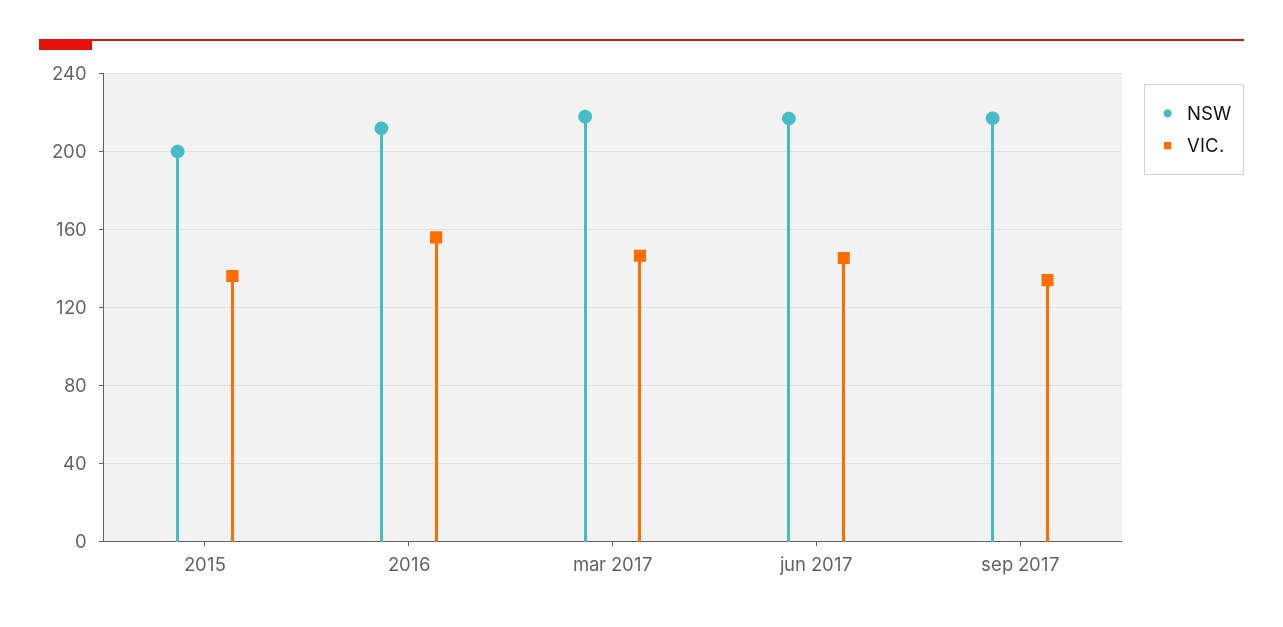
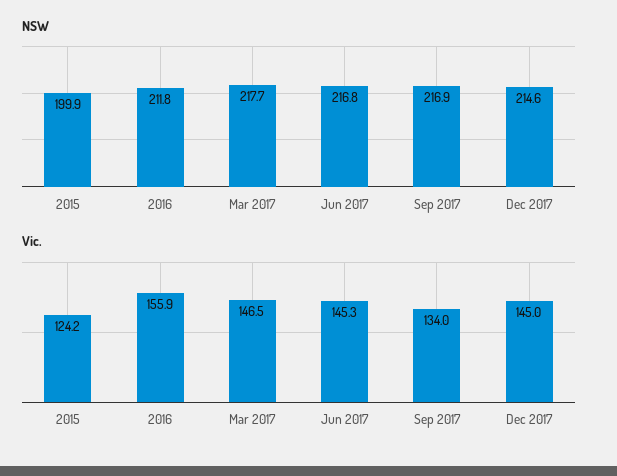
VIC., 2015: 135 -> 124.2
NSW, Dec 2017: none -> 214.6
VIC., Dec 2017: none -> 145

